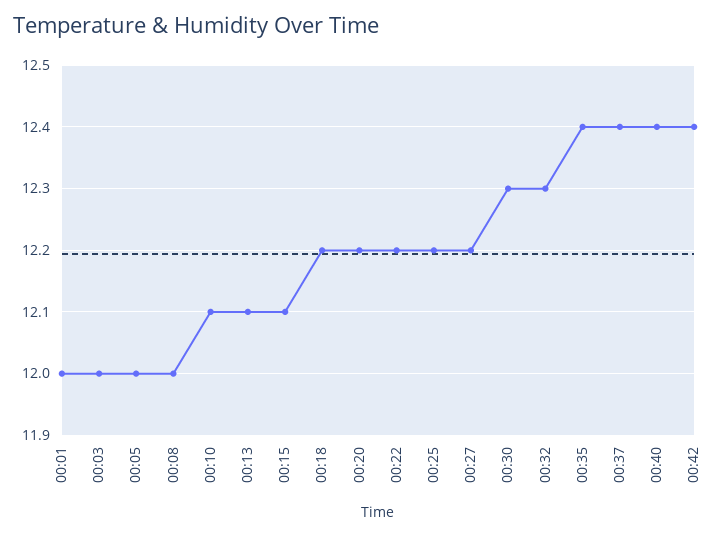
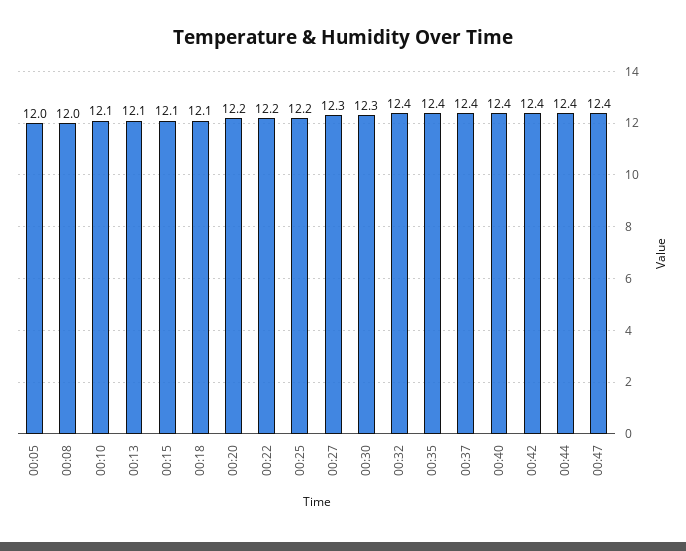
00:01: 12 -> none
00:03: 12 -> none
00:18: 12.2 -> 12.1
00:27: 12.2 -> 12.3
00:32: 12.3 -> 12.4
00:44: none -> 12.4
00:47: none -> 12.4

